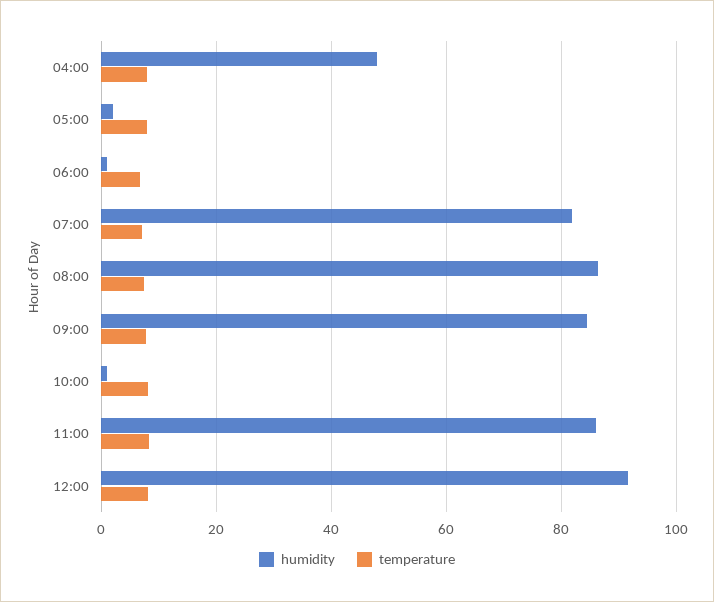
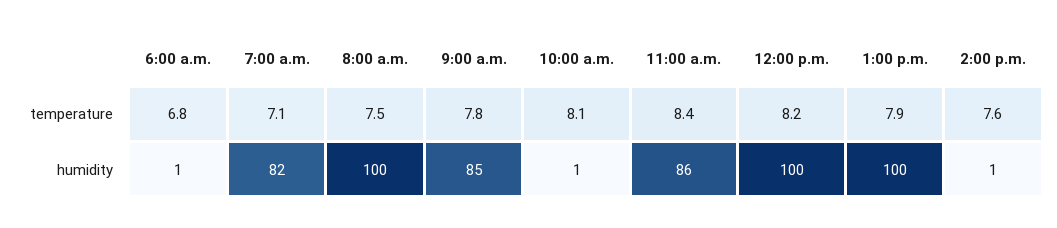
humidity, 04:00: 48 -> none
temperature, 04:00: 8 -> none
humidity, 05:00: 2 -> none
temperature, 05:00: 8 -> none
humidity, 08:00: 86 -> 100
humidity, 12:00: 92 -> 100
temperature, 1:00 p.m.: none -> 7.9
temperature, 2:00 p.m.: none -> 7.6
humidity, 1:00 p.m.: none -> 100
humidity, 2:00 p.m.: none -> 1

